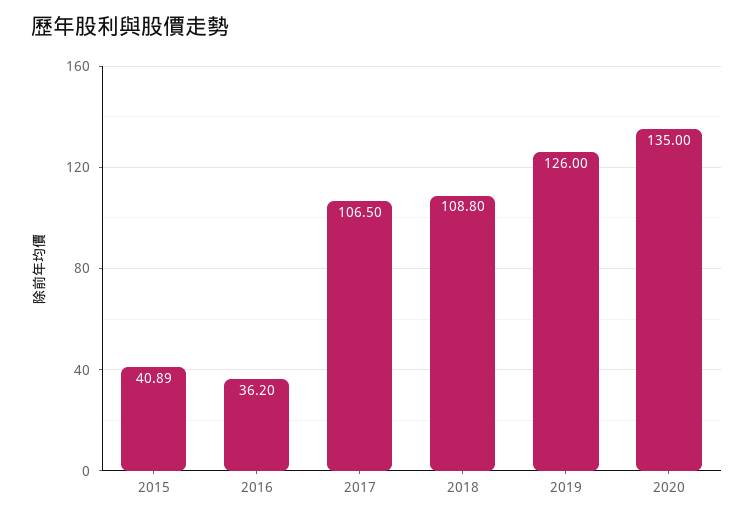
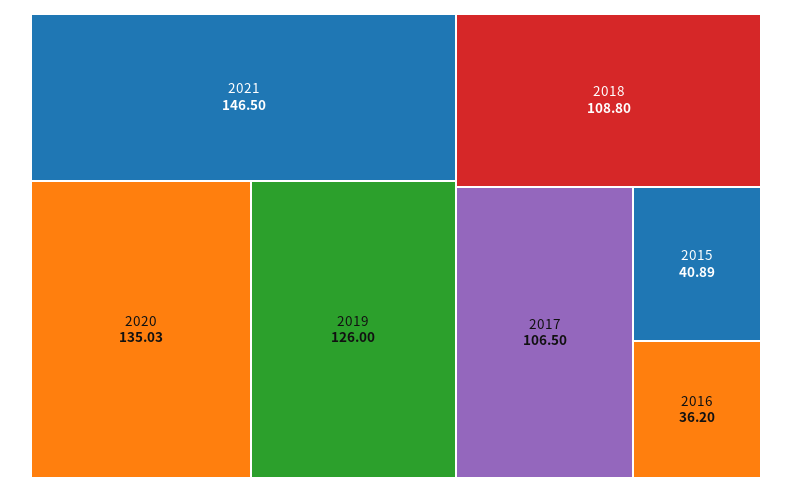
2020: 135 -> 135.03
2021: none -> 146.5

